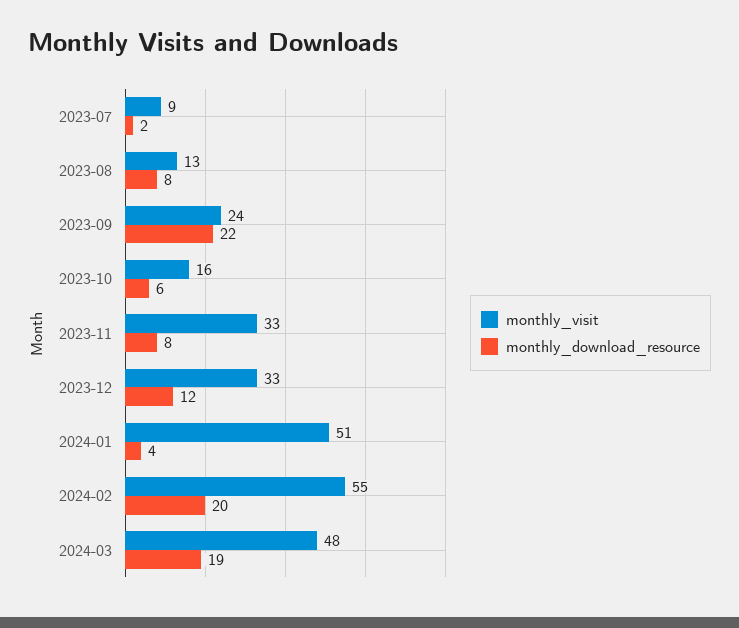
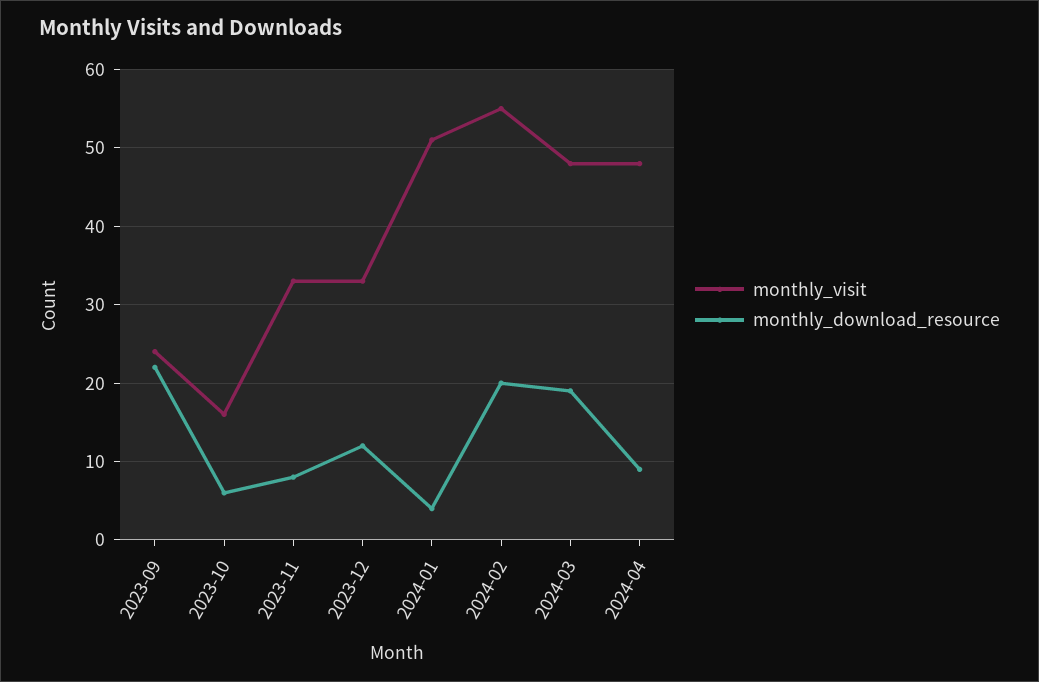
monthly_visit, 2023-07: 9 -> none
monthly_download_resource, 2023-07: 2 -> none
monthly_visit, 2023-08: 13 -> none
monthly_download_resource, 2023-08: 8 -> none
monthly_visit, 2024-04: none -> 48
monthly_download_resource, 2024-04: none -> 9

